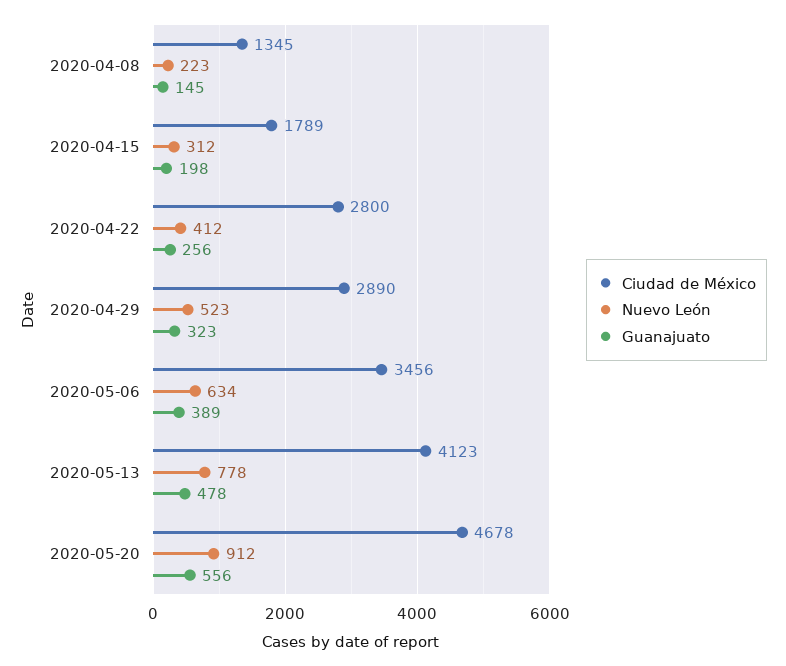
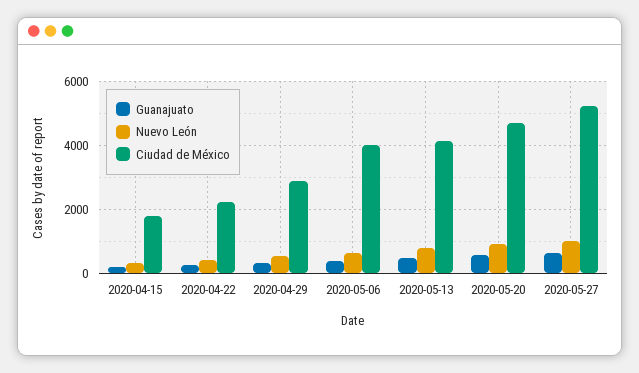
Ciudad de México, 2020-04-08: 1345 -> none
Nuevo León, 2020-04-08: 223 -> none
Guanajuato, 2020-04-08: 145 -> none
Ciudad de México, 2020-04-22: 2800 -> 2200
Ciudad de México, 2020-05-06: 3456 -> 4000
Guanajuato, 2020-05-27: none -> 600
Nuevo León, 2020-05-27: none -> 1000
Ciudad de México, 2020-05-27: none -> 5200

